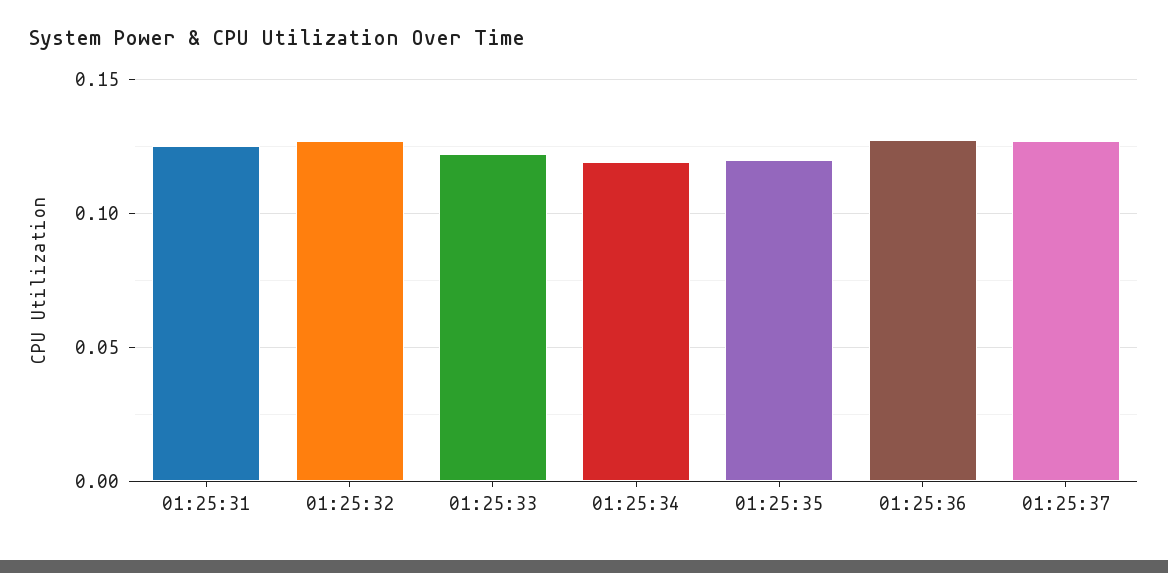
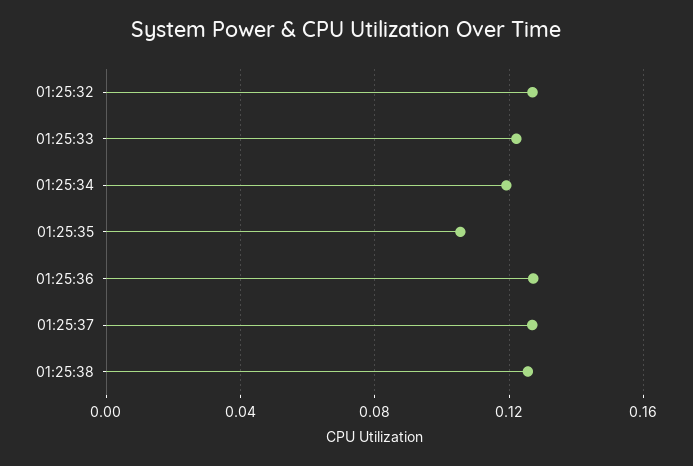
01:25:31: 0.125 -> none
01:25:35: 0.12 -> 0.105
01:25:38: none -> 0.125

